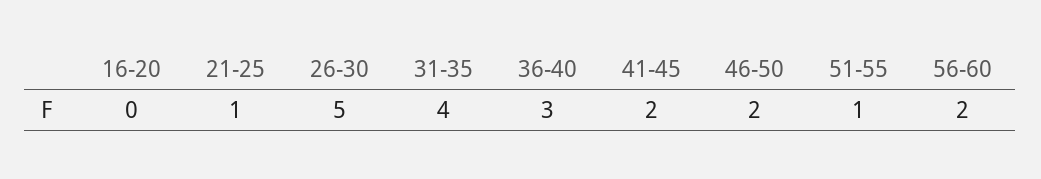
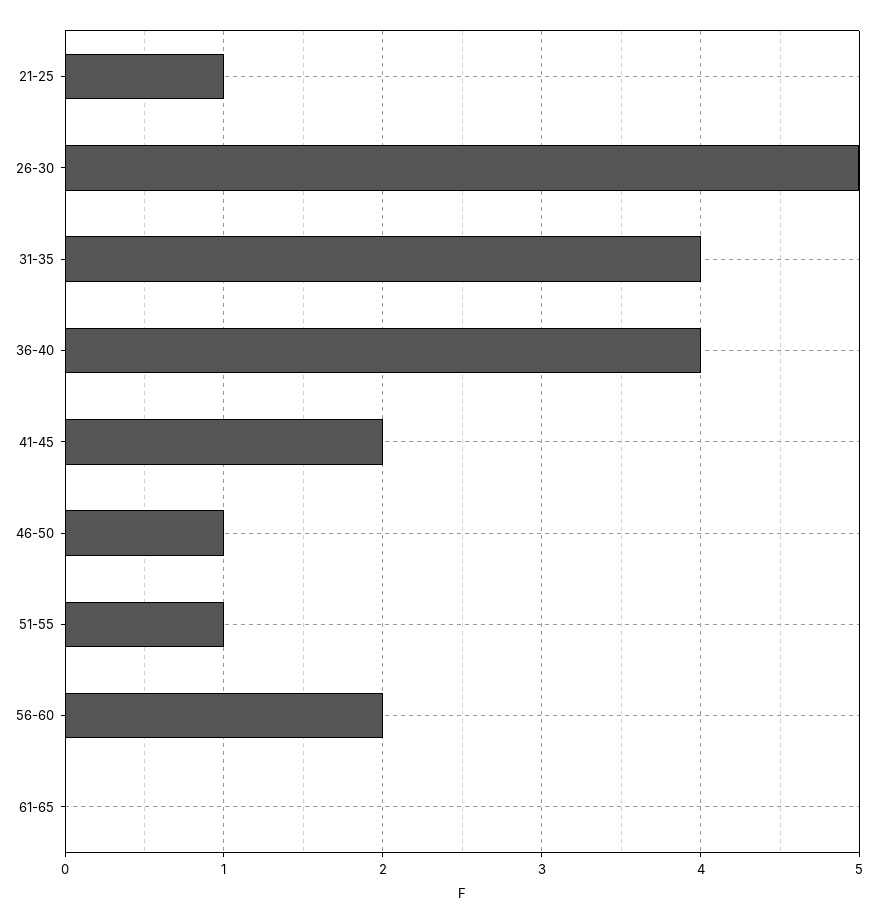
16-20: 0 -> none
36-40: 3 -> 4
46-50: 2 -> 1
61-65: none -> 0

